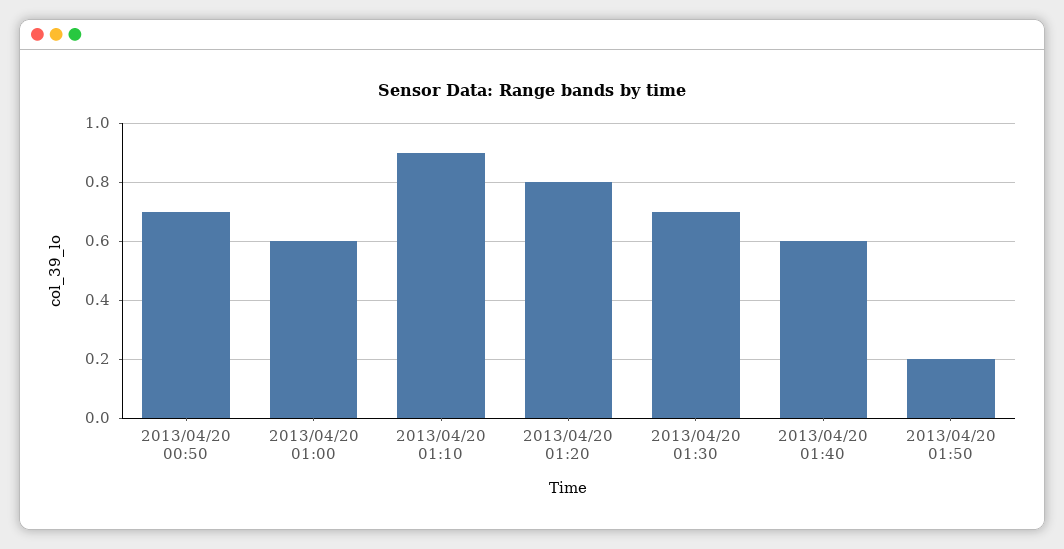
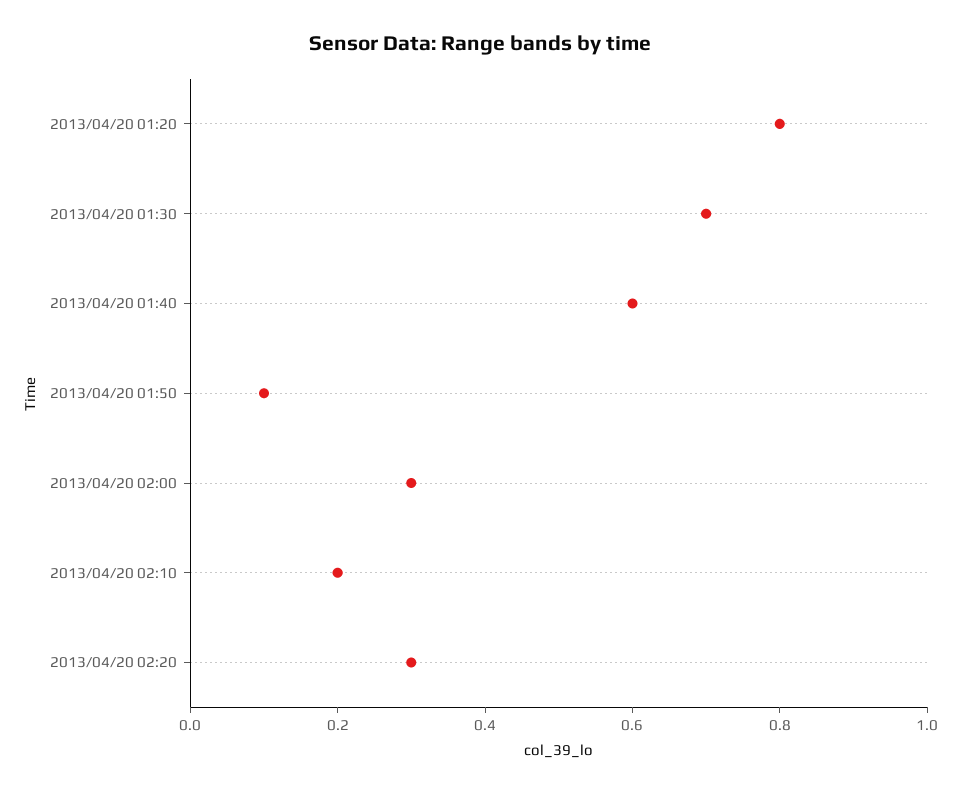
2013/04/20 00:50: 0.7 -> none
2013/04/20 01:00: 0.6 -> none
2013/04/20 01:10: 0.9 -> none
2013/04/20 01:50: 0.2 -> 0.1
2013/04/20 02:00: none -> 0.3
2013/04/20 02:10: none -> 0.2
2013/04/20 02:20: none -> 0.3

